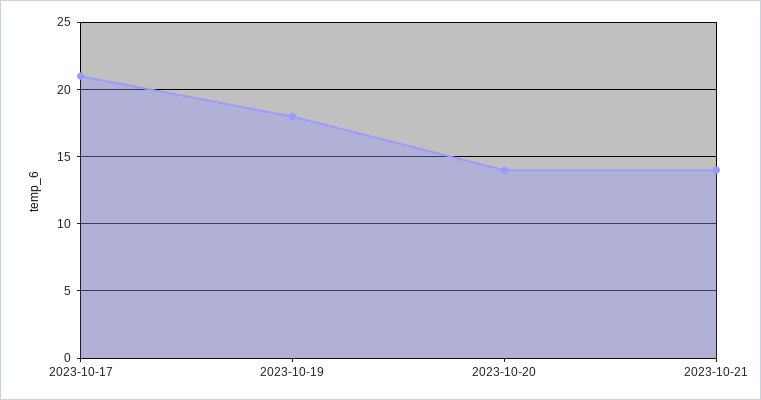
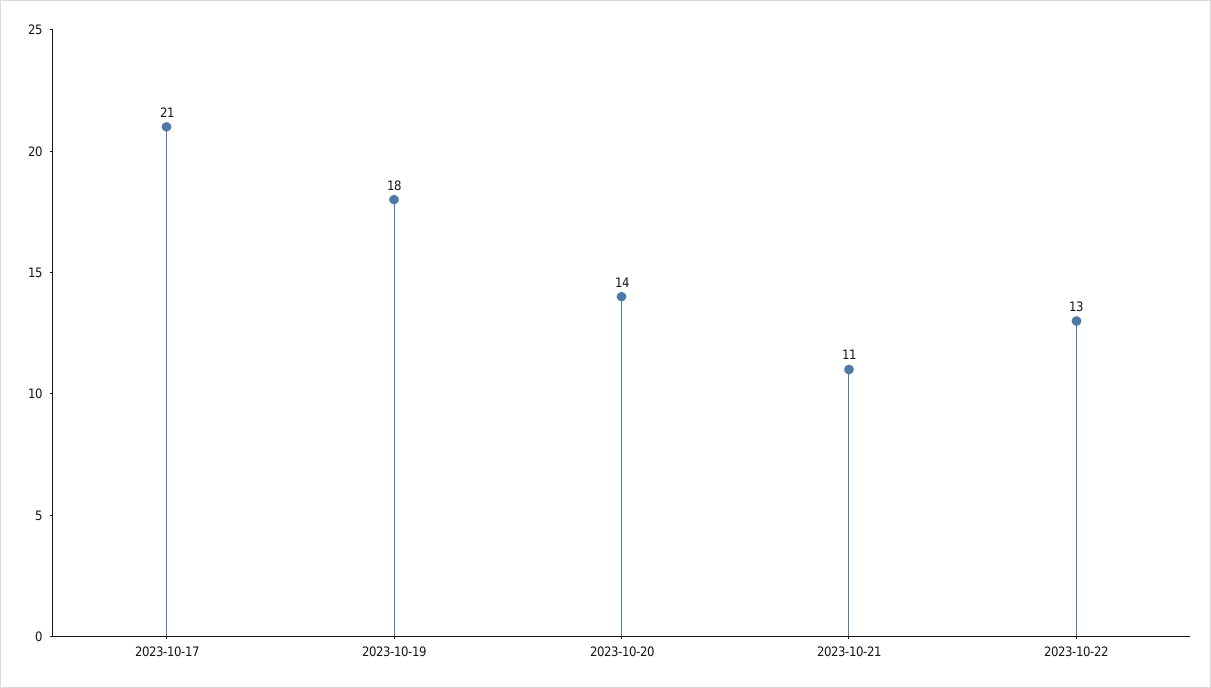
2023-10-21: 14 -> 11
2023-10-22: none -> 13

